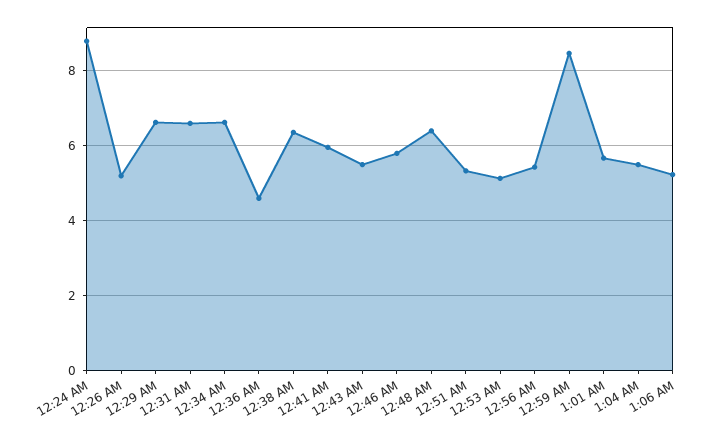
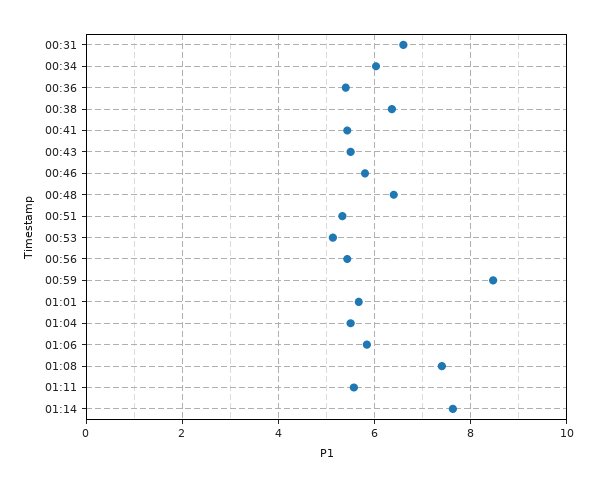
12:24 AM: 8.8 -> none
12:26 AM: 5.2 -> none
12:29 AM: 6.6 -> none
12:34 AM: 6.6 -> 6
12:36 AM: 4.6 -> 5.4
12:41 AM: 6 -> 5.4
1:06 AM: 5.2 -> 5.8
01:08: none -> 7.4
01:11: none -> 5.6
01:14: none -> 7.6

